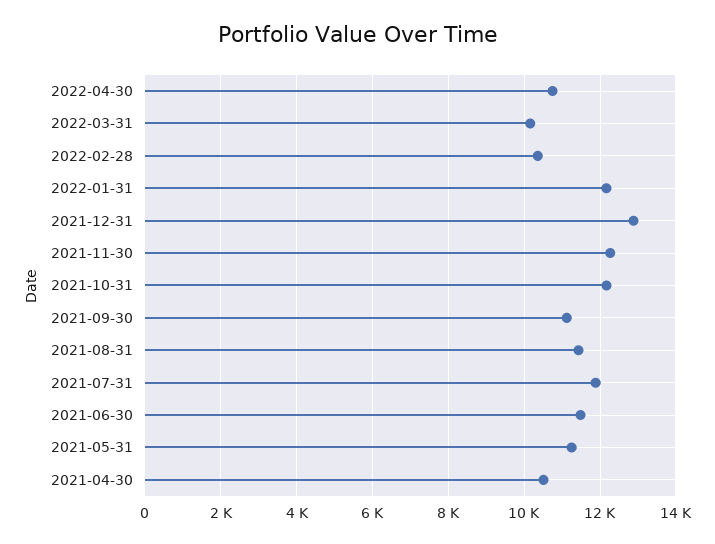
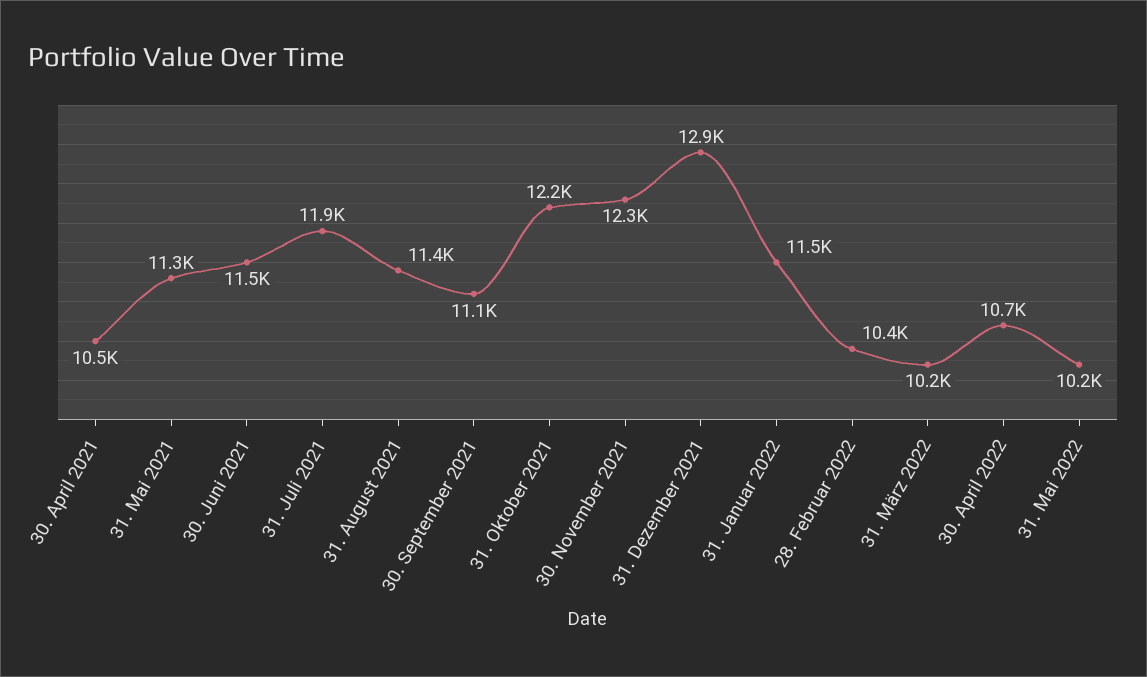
2022-01-31: 12200 -> 11500
31. Mai 2022: none -> 10200

